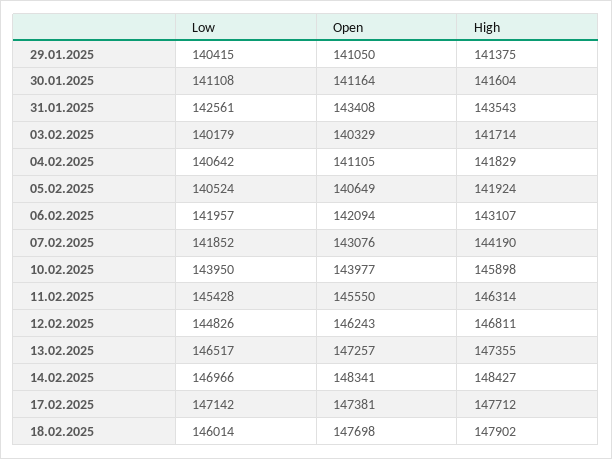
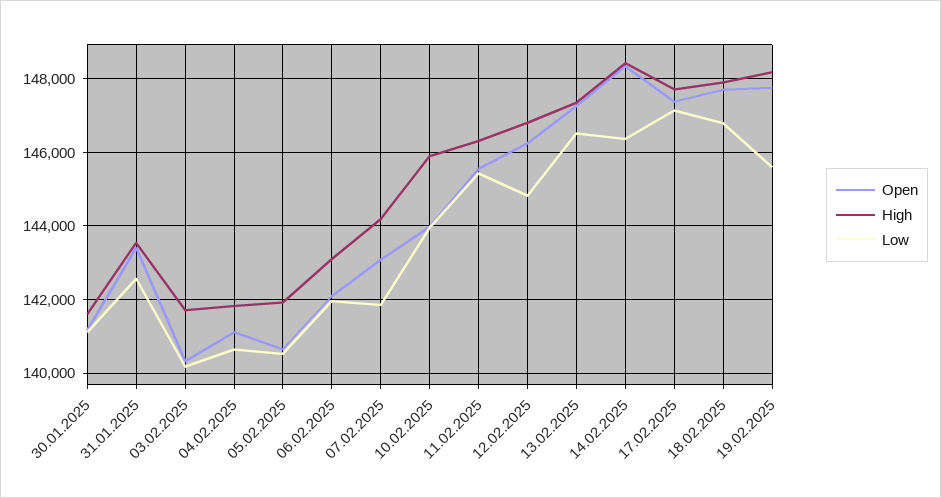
Low, 29.01.2025: 140415 -> none
Open, 29.01.2025: 141050 -> none
High, 29.01.2025: 141375 -> none
Low, 14.02.2025: 146966 -> 146400
Low, 18.02.2025: 146014 -> 146800
Open, 19.02.2025: none -> 147800
High, 19.02.2025: none -> 148200
Low, 19.02.2025: none -> 145600

